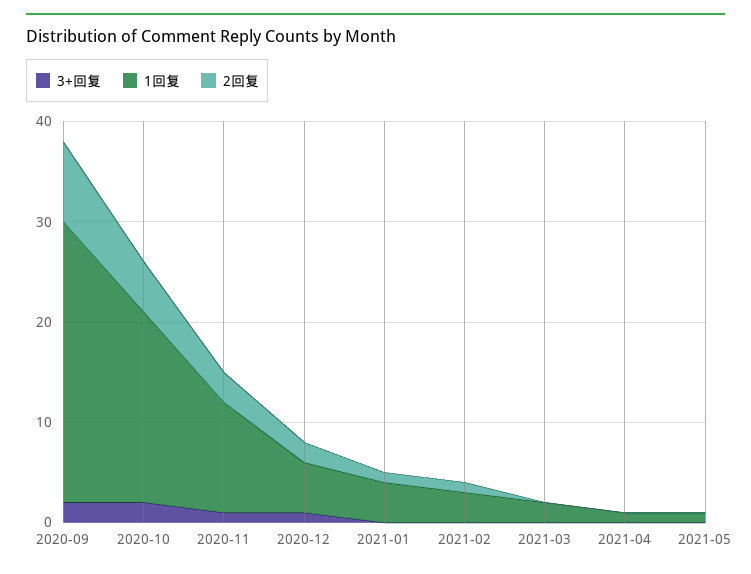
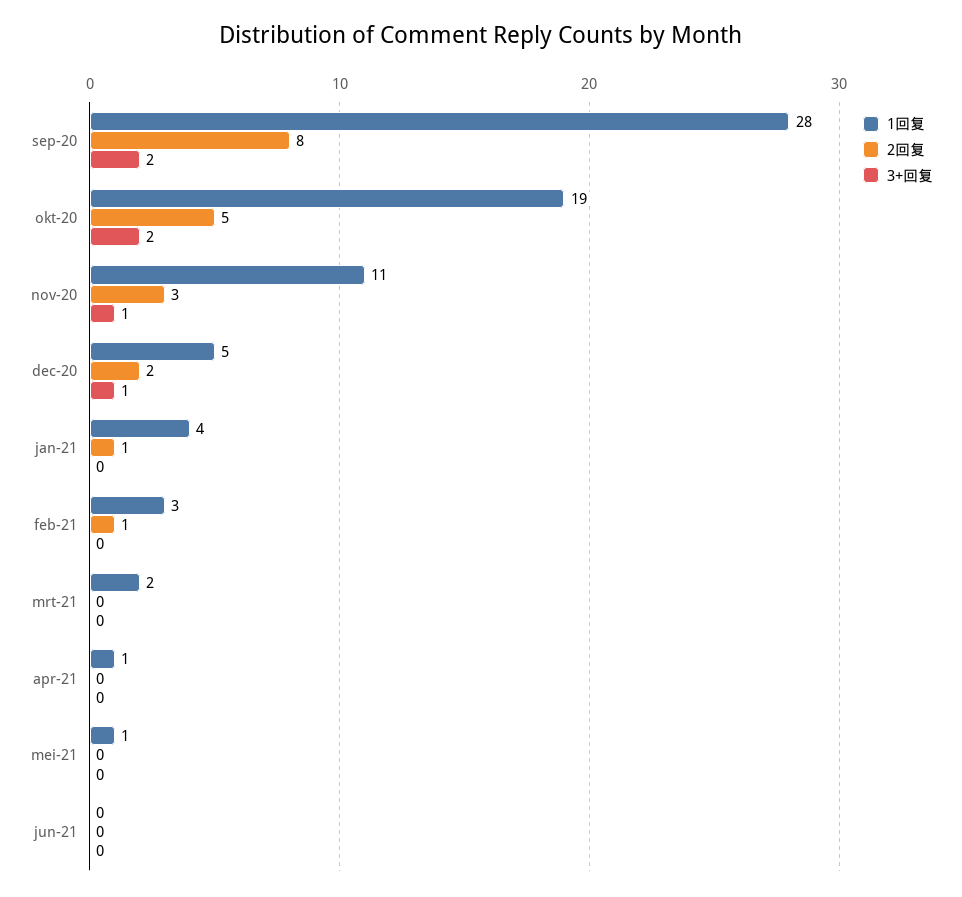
1回复, jun-21: none -> 0
2回复, jun-21: none -> 0
3+回复, jun-21: none -> 0

